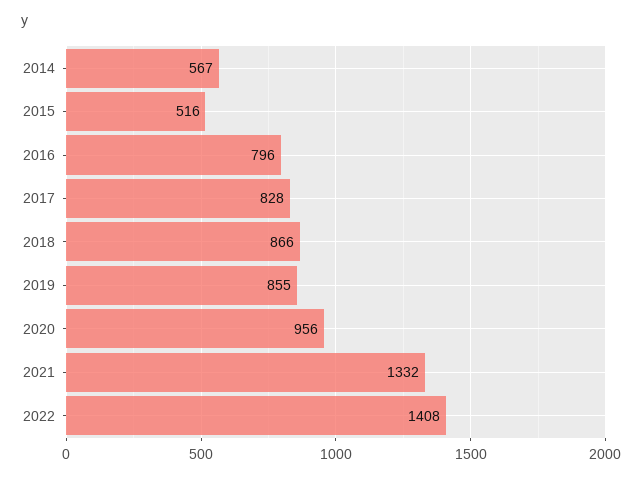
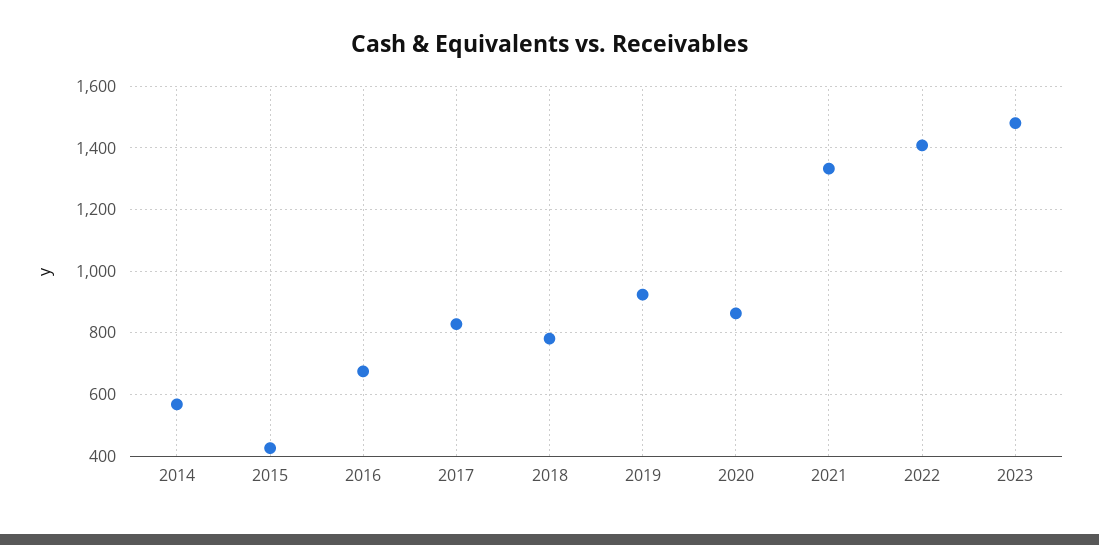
2015: 516 -> 420
2016: 796 -> 680
2018: 866 -> 780
2019: 855 -> 920
2020: 956 -> 860
2023: none -> 1480

